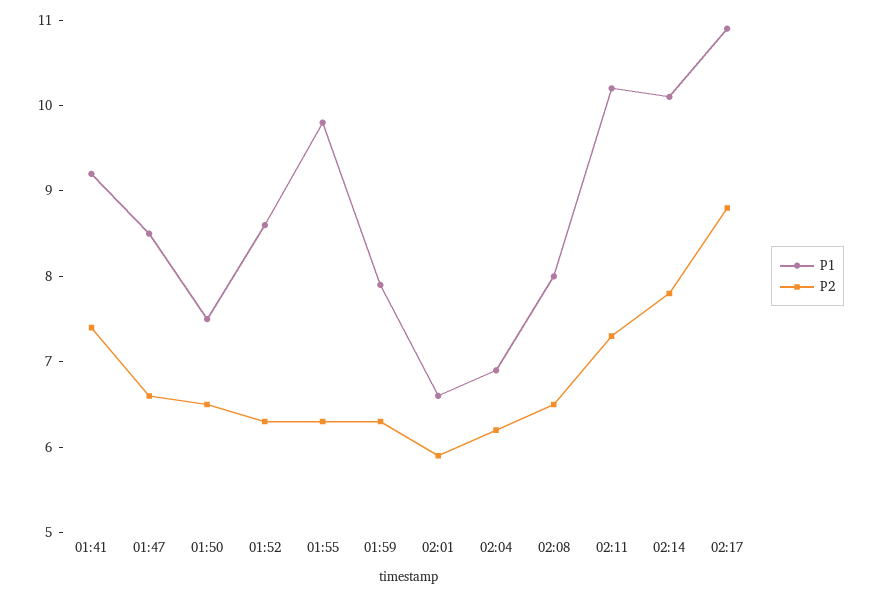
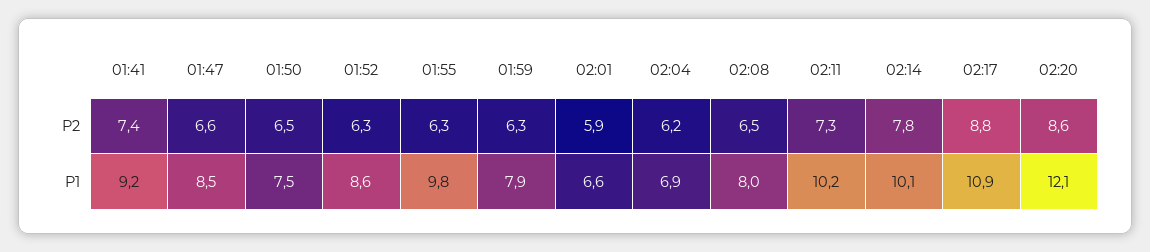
P2, 02:20: none -> 8.6
P1, 02:20: none -> 12.1

